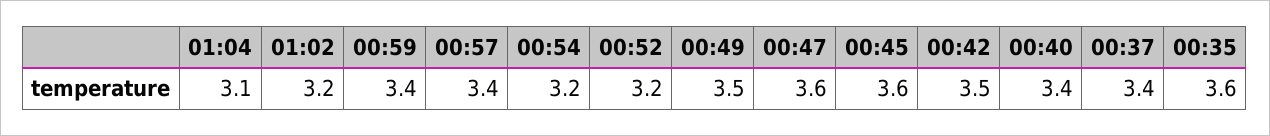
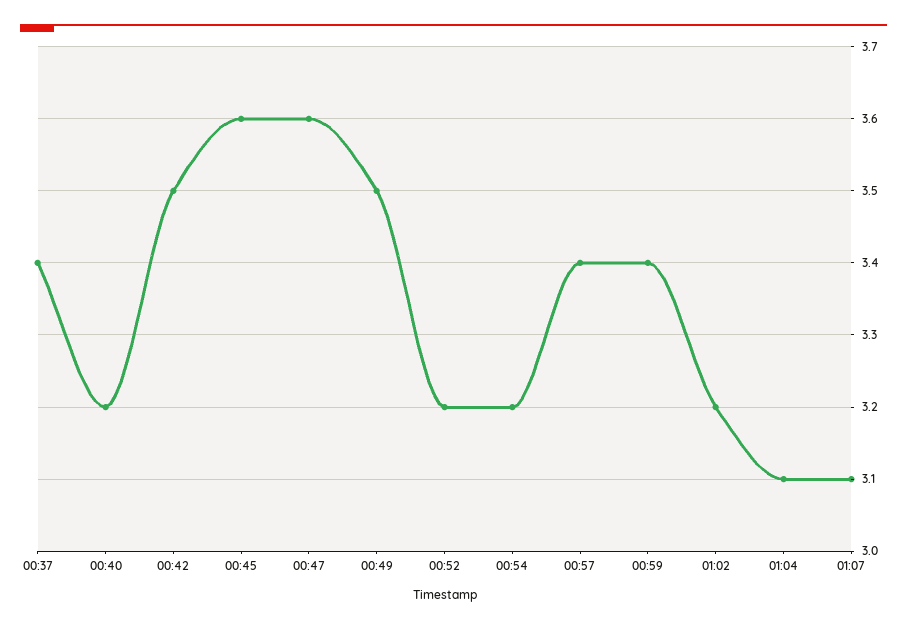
00:40: 3.4 -> 3.2
00:35: 3.6 -> none
01:07: none -> 3.1

